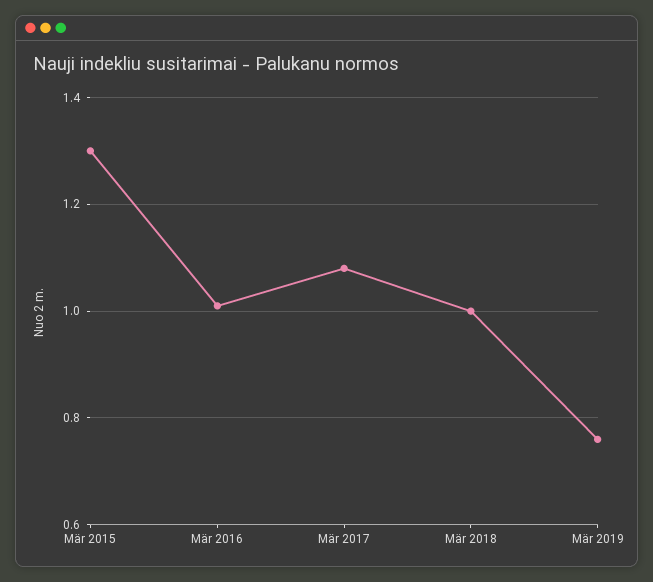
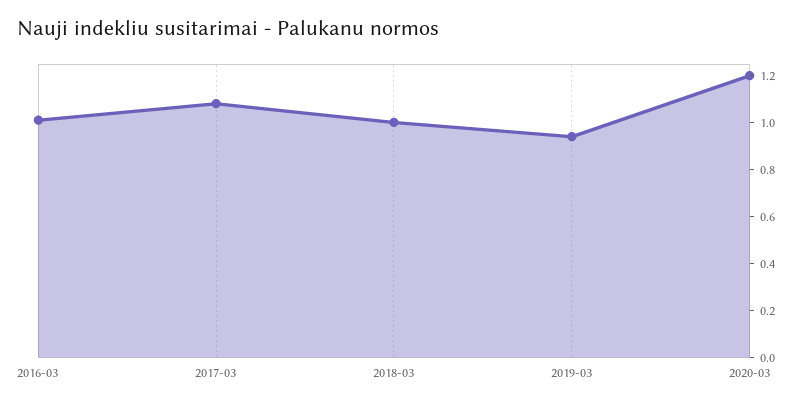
Mär 2015: 1.3 -> none
Mär 2019: 0.75 -> 0.95
2020-03: none -> 1.2

